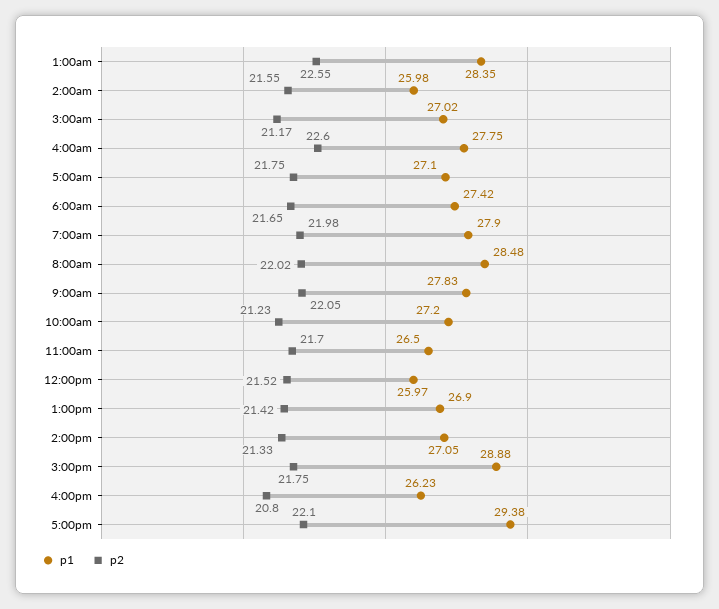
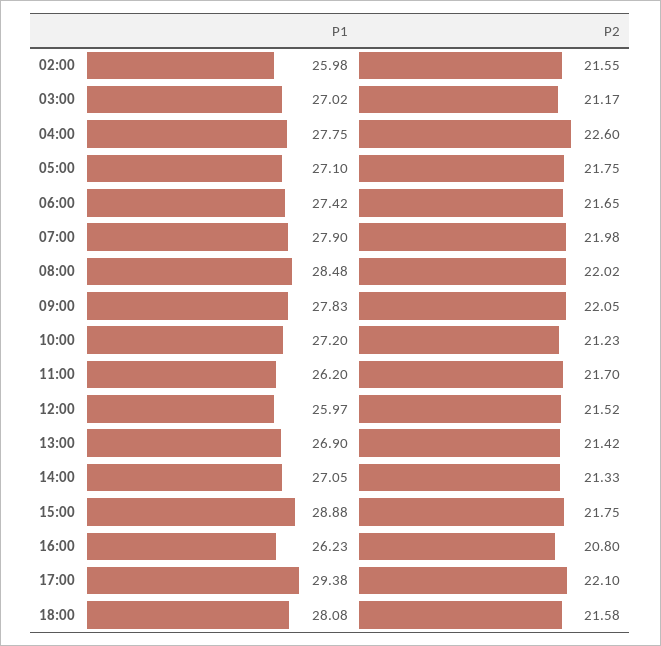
p1, 1:00am: 28.35 -> none
p2, 1:00am: 22.55 -> none
p1, 11:00am: 26.5 -> 26.2
p1, 18:00: none -> 28.08
p2, 18:00: none -> 21.58

